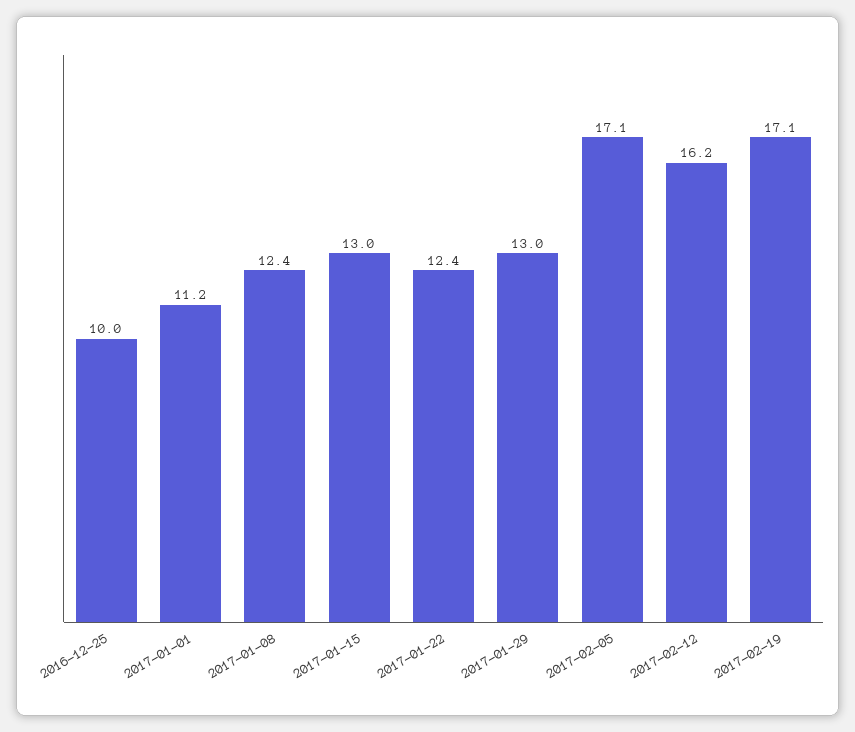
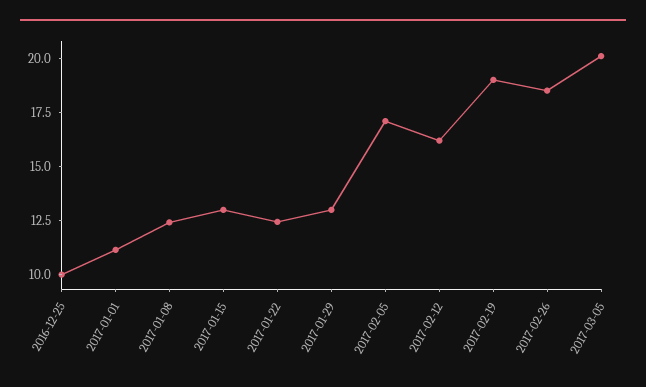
2017-02-19: 17.1 -> 19
2017-02-26: none -> 18.5
2017-03-05: none -> 20

